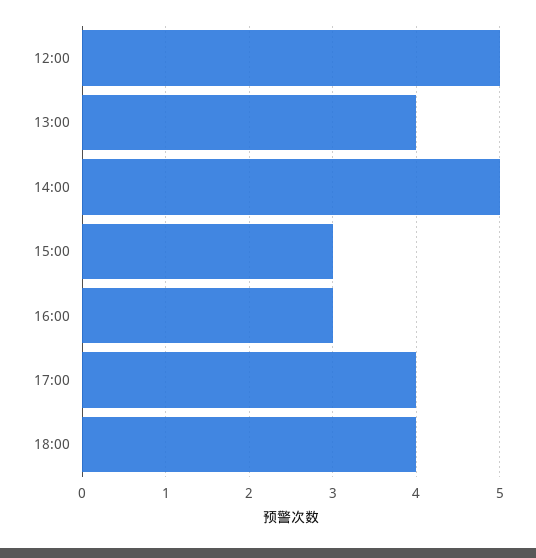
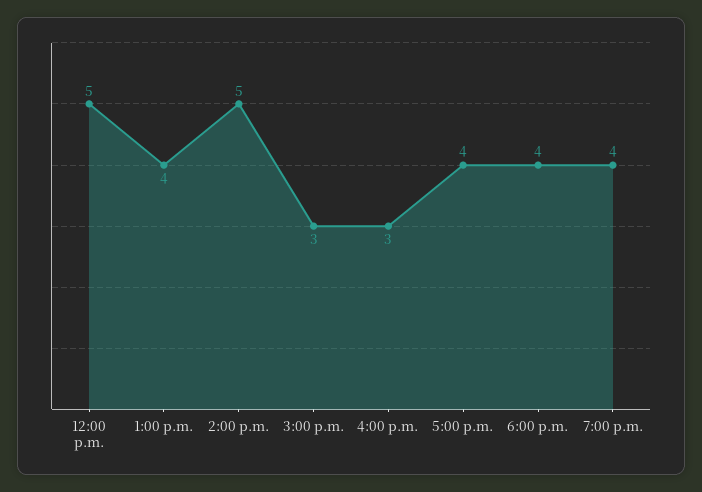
7:00 p.m.: none -> 4

